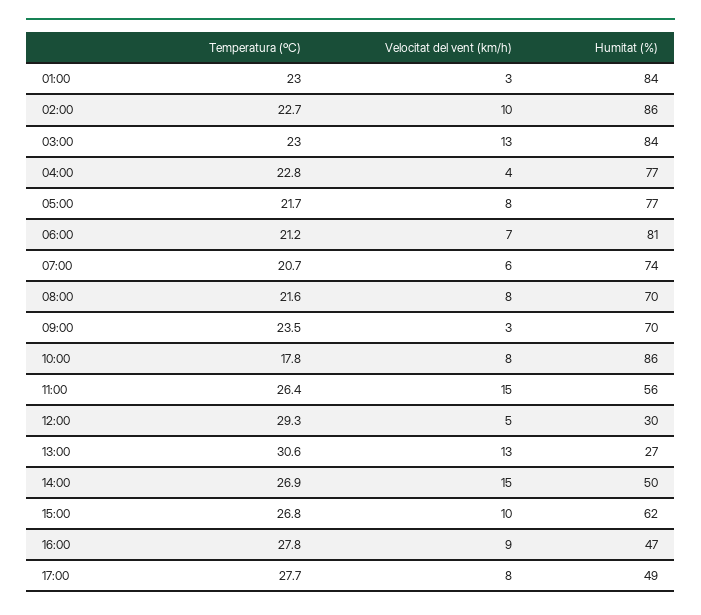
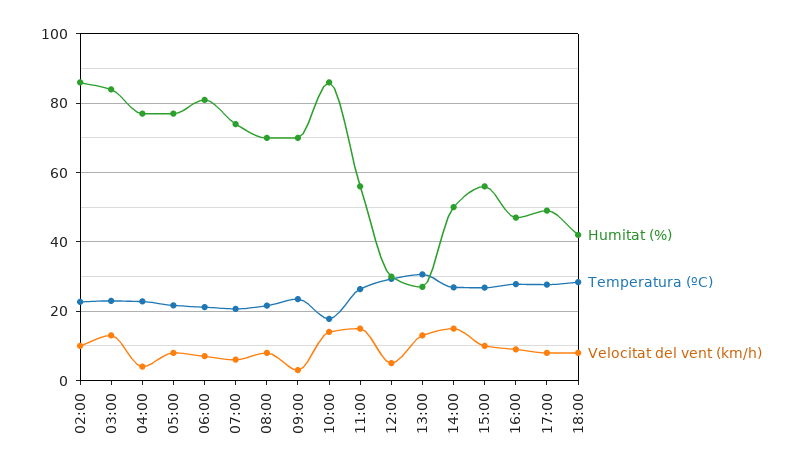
Temperatura (ºC), 01:00: 23 -> none
Velocitat del vent (km/h), 01:00: 3 -> none
Humitat (%), 01:00: 84 -> none
Velocitat del vent (km/h), 10:00: 8 -> 14
Humitat (%), 15:00: 62 -> 56
Humitat (%), 18:00: none -> 42
Temperatura (ºC), 18:00: none -> 28
Velocitat del vent (km/h), 18:00: none -> 8

